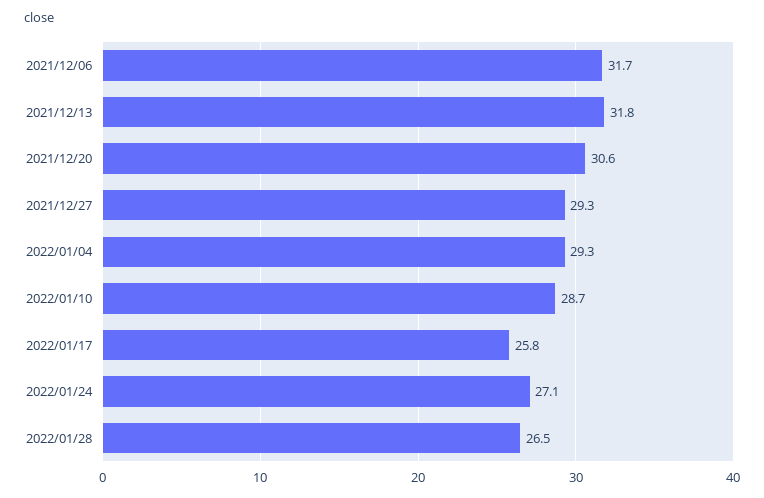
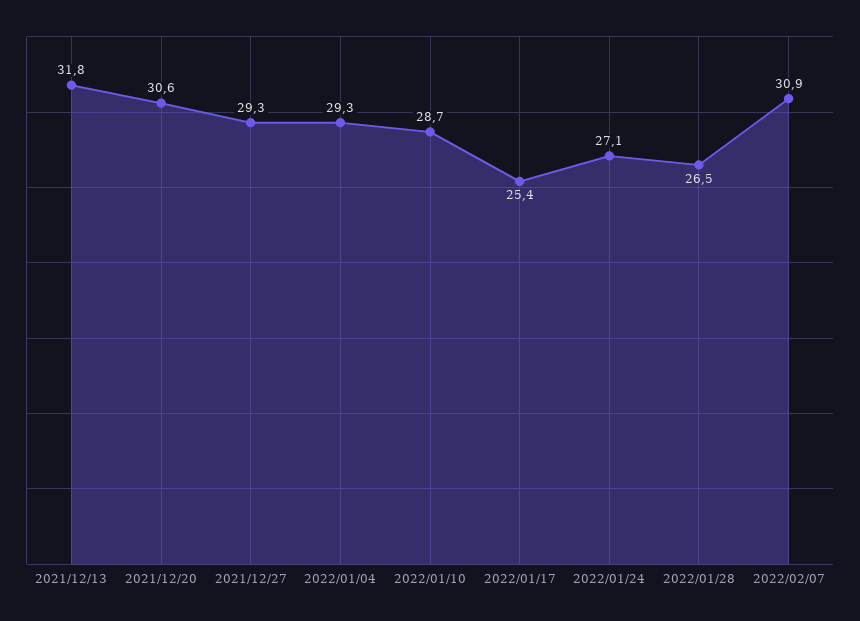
2021/12/06: 31.7 -> none
2022/01/17: 25.8 -> 25.4
2022/02/07: none -> 30.9

